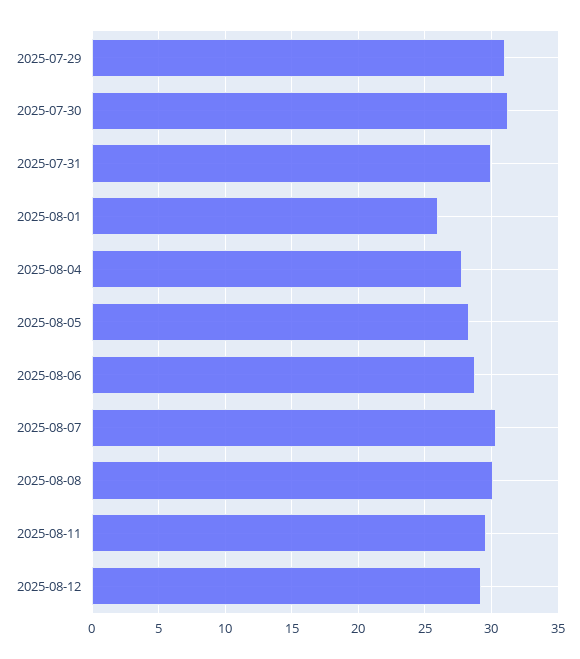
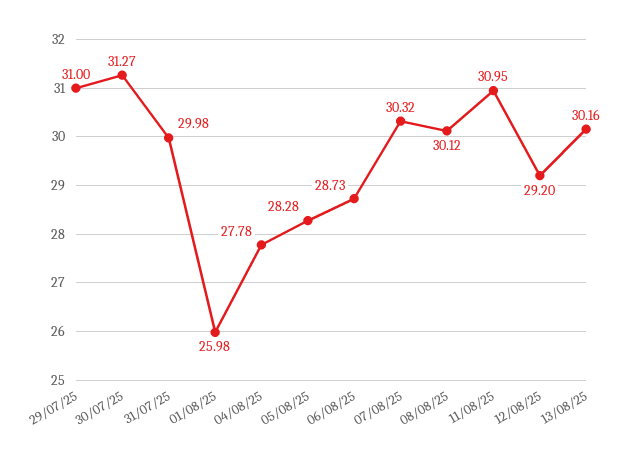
2025-08-11: 29.5 -> 30.95
13/08/25: none -> 30.16

